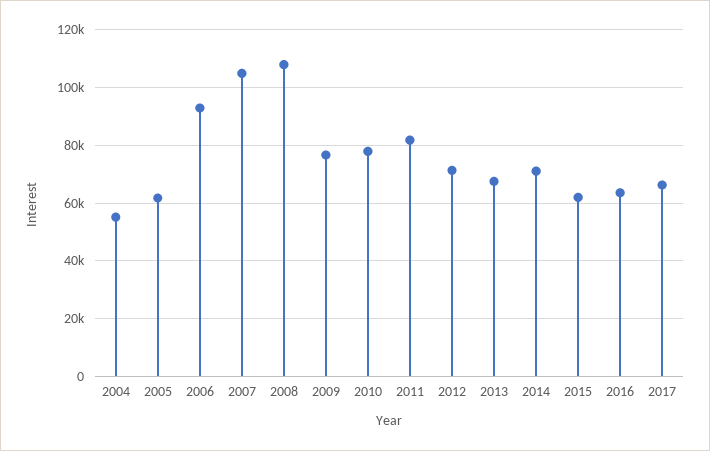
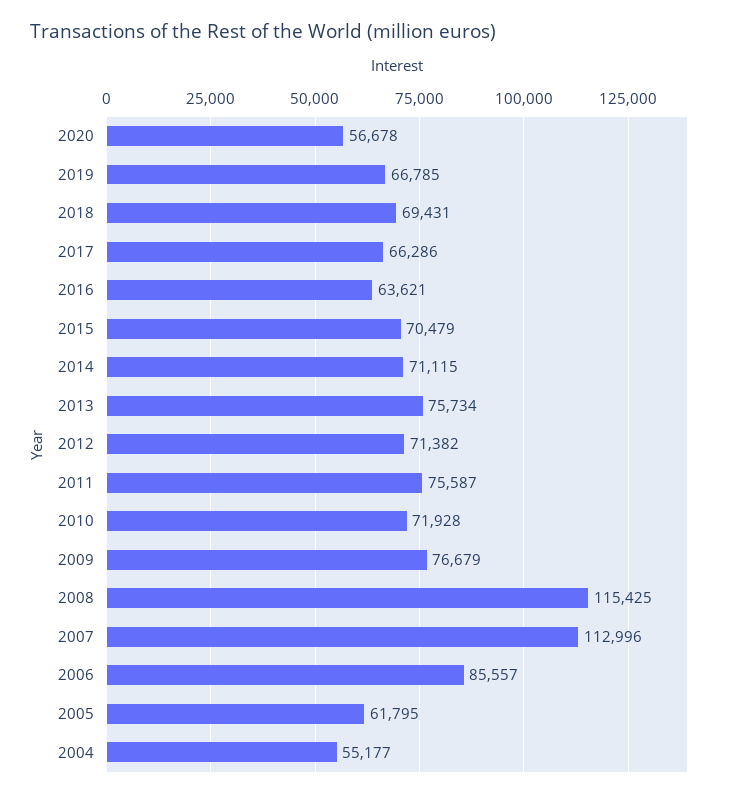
2006: 92500 -> 85557
2007: 105000 -> 112996
2008: 107500 -> 115425
2010: 77500 -> 71928
2011: 82500 -> 75587
2013: 67500 -> 75734
2015: 62500 -> 70479
2020: none -> 56678
2019: none -> 66785
2018: none -> 69431

